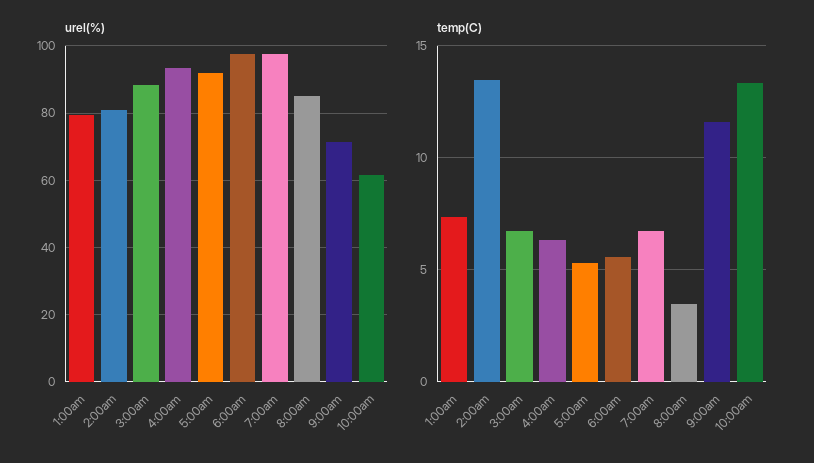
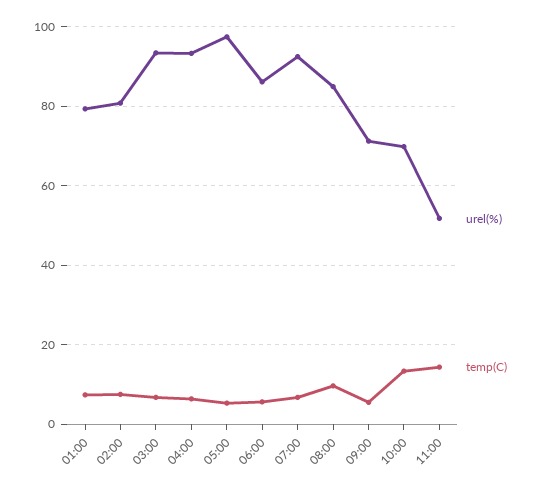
urel(%), 3:00am: 88 -> 94
urel(%), 5:00am: 92 -> 98
urel(%), 6:00am: 98 -> 86
urel(%), 7:00am: 98 -> 92
urel(%), 10:00am: 62 -> 70
temp(C), 2:00am: 13.5 -> 8
temp(C), 8:00am: 3.5 -> 10
temp(C), 9:00am: 11.5 -> 6
urel(%), 11:00: none -> 52
temp(C), 11:00: none -> 14

